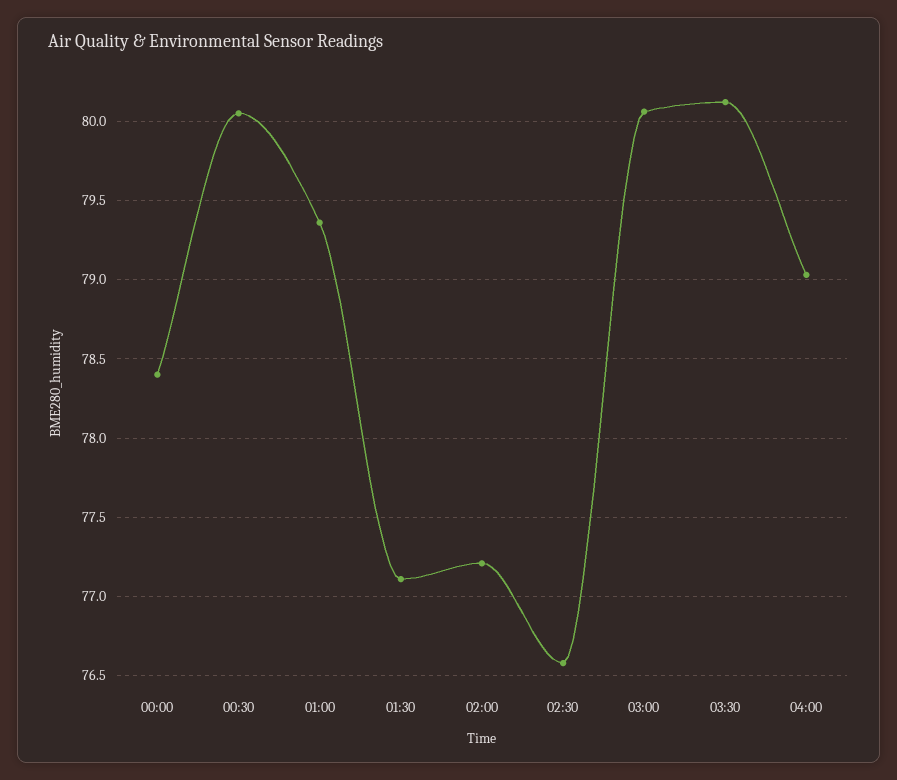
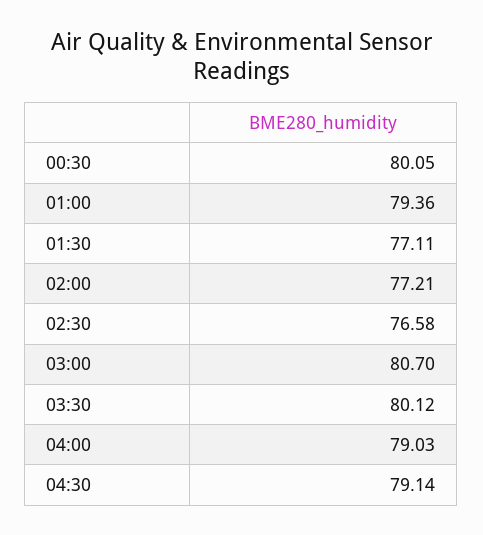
00:00: 78.4 -> none
03:00: 80.05 -> 80.7
04:30: none -> 79.14

